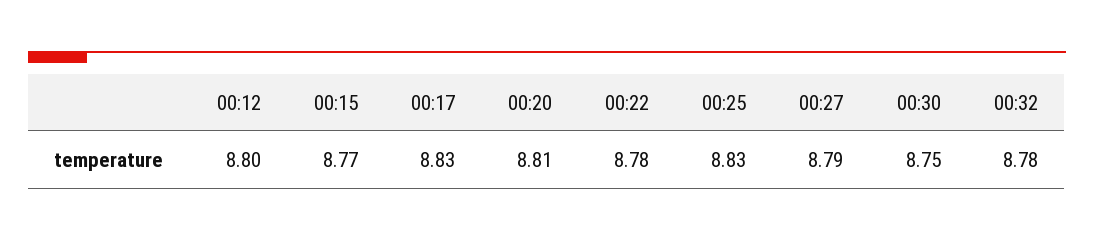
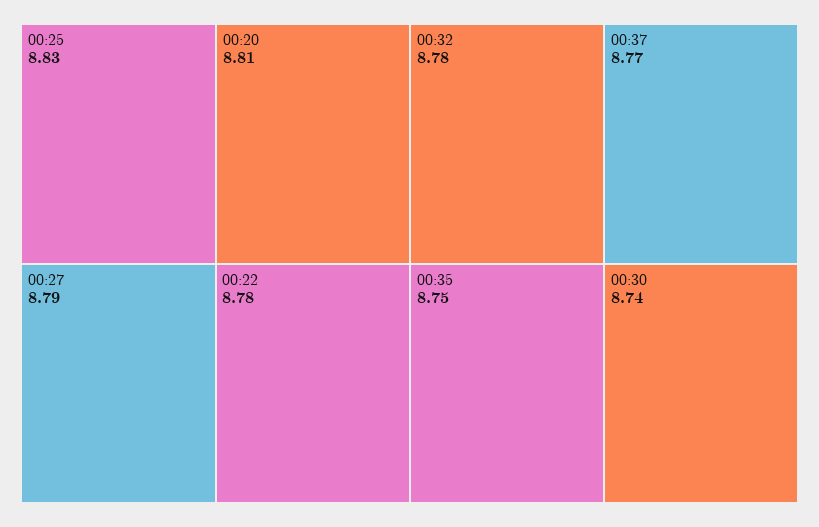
00:12: 8.8 -> none
00:15: 8.77 -> none
00:17: 8.83 -> none
00:30: 8.75 -> 8.74
00:37: none -> 8.77
00:35: none -> 8.75

